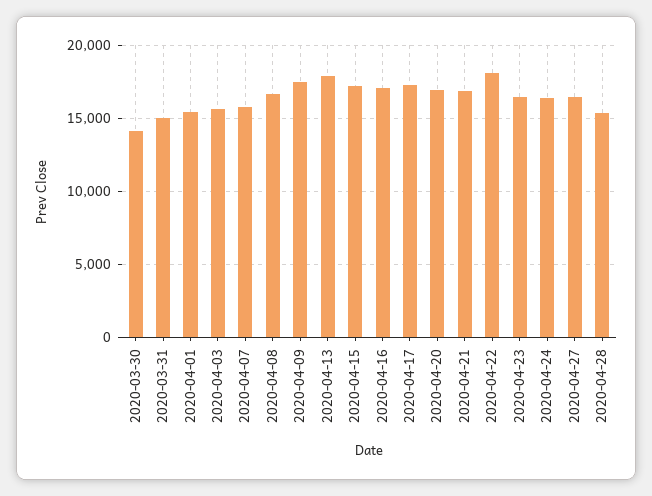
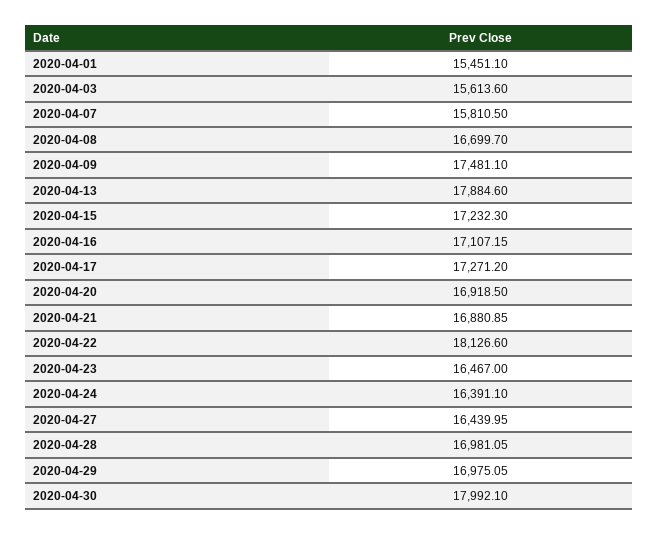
2020-03-30: 14000 -> none
2020-03-31: 15000 -> none
2020-04-28: 15500 -> 16981.05
2020-04-29: none -> 16975.05
2020-04-30: none -> 17992.1

